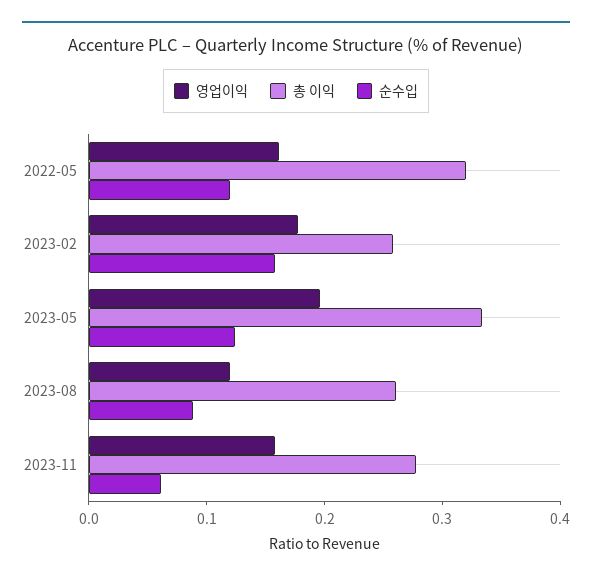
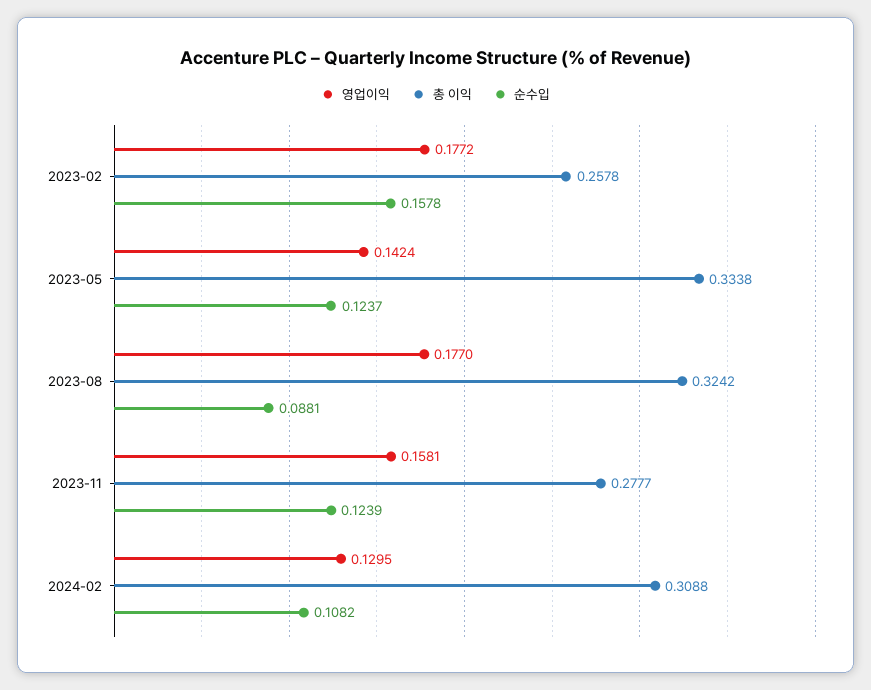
영업이익, 2022-05: 0.16 -> none
총 이익, 2022-05: 0.32 -> none
순수입, 2022-05: 0.12 -> none
영업이익, 2023-05: 0.2 -> 0.1424
영업이익, 2023-08: 0.12 -> 0.177
총 이익, 2023-08: 0.26 -> 0.3242
순수입, 2023-11: 0.06 -> 0.1239
영업이익, 2024-02: none -> 0.1295
총 이익, 2024-02: none -> 0.3088
순수입, 2024-02: none -> 0.1082

